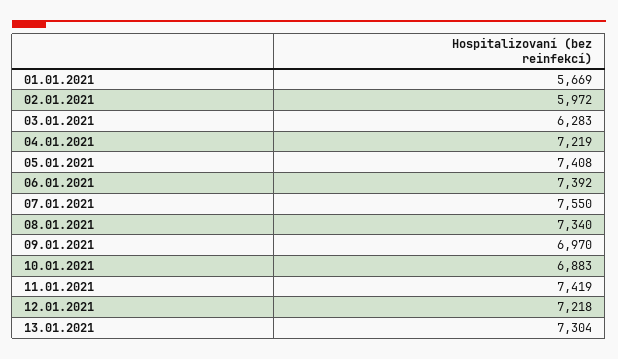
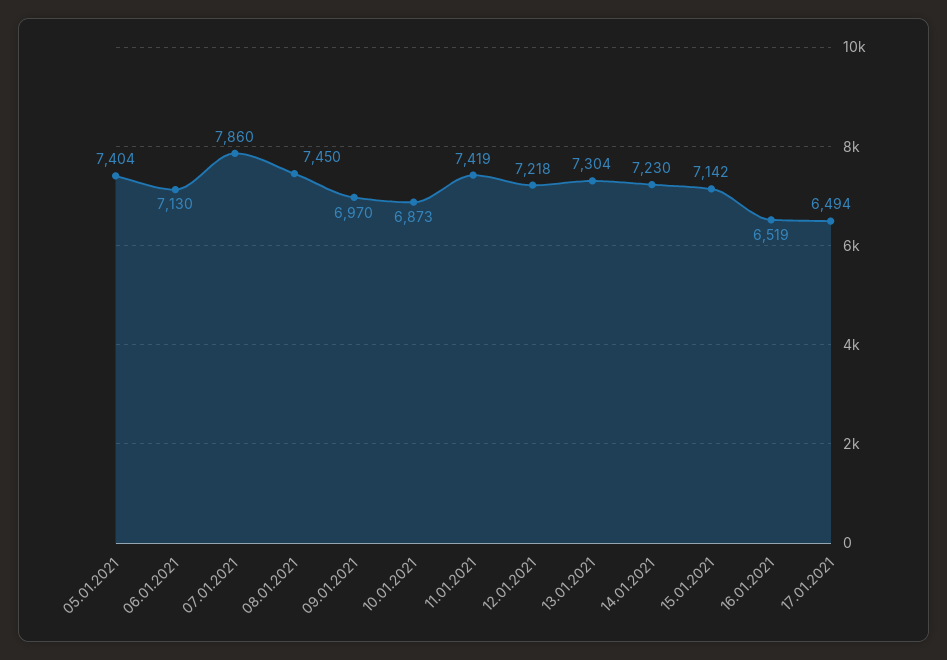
01.01.2021: 5669 -> none
02.01.2021: 5972 -> none
03.01.2021: 6283 -> none
04.01.2021: 7219 -> none
05.01.2021: 7408 -> 7404
06.01.2021: 7392 -> 7130
07.01.2021: 7550 -> 7860
08.01.2021: 7340 -> 7450
10.01.2021: 6883 -> 6873
14.01.2021: none -> 7230
15.01.2021: none -> 7142
16.01.2021: none -> 6519
17.01.2021: none -> 6494

